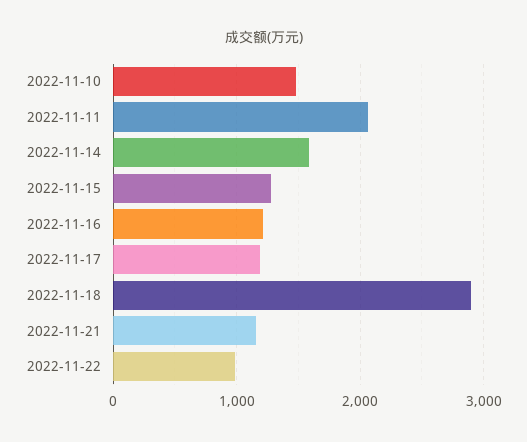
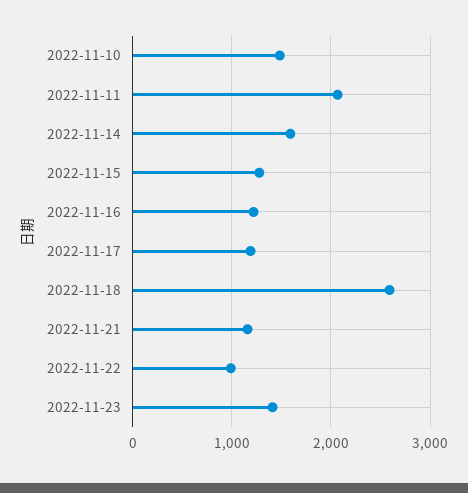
2022-11-18: 2900 -> 2600
2022-11-23: none -> 1400

